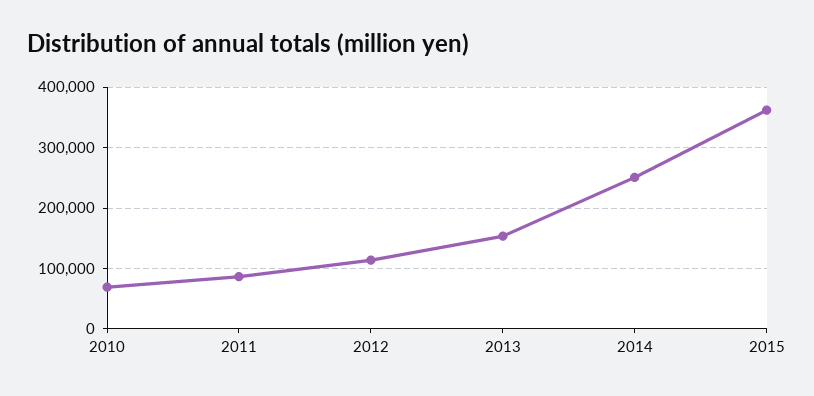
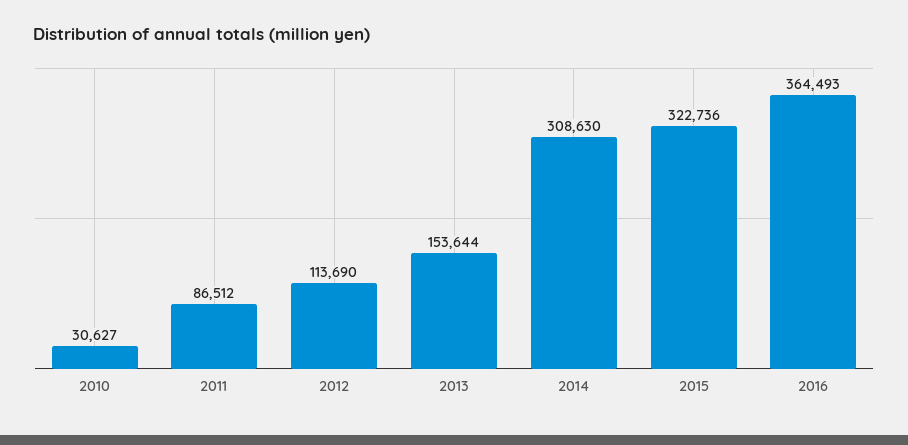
2010: 70000 -> 30627
2014: 250000 -> 308630
2015: 360000 -> 322736
2016: none -> 364493

